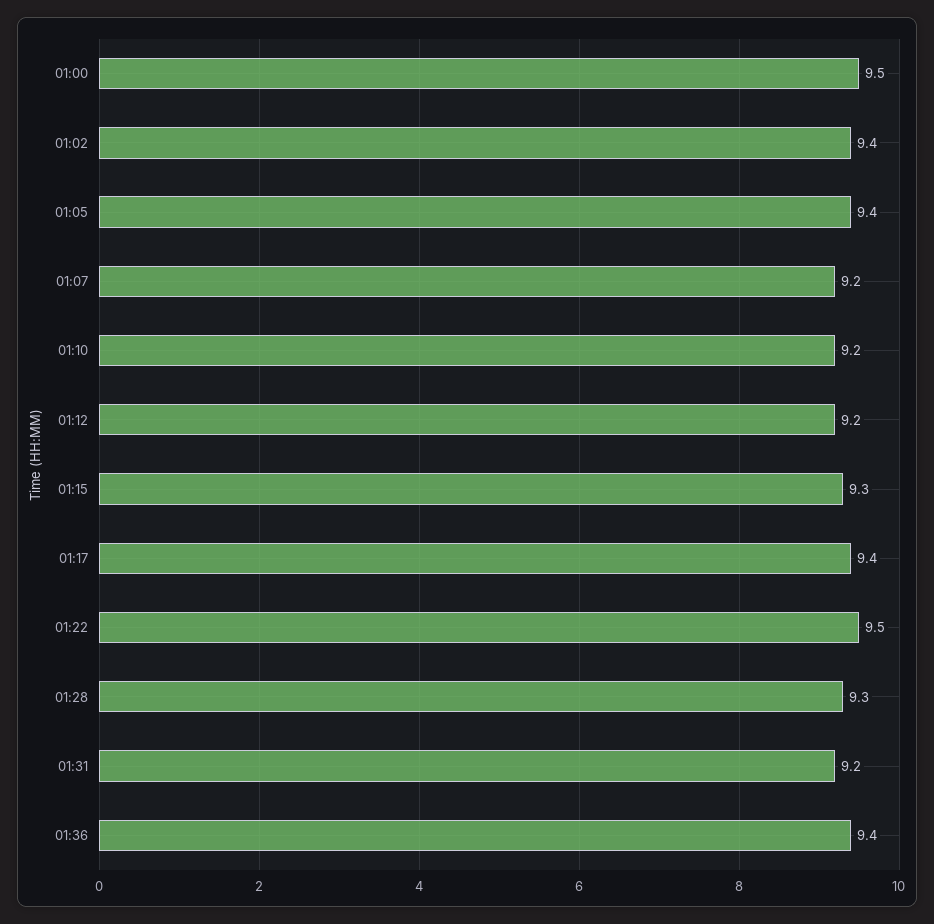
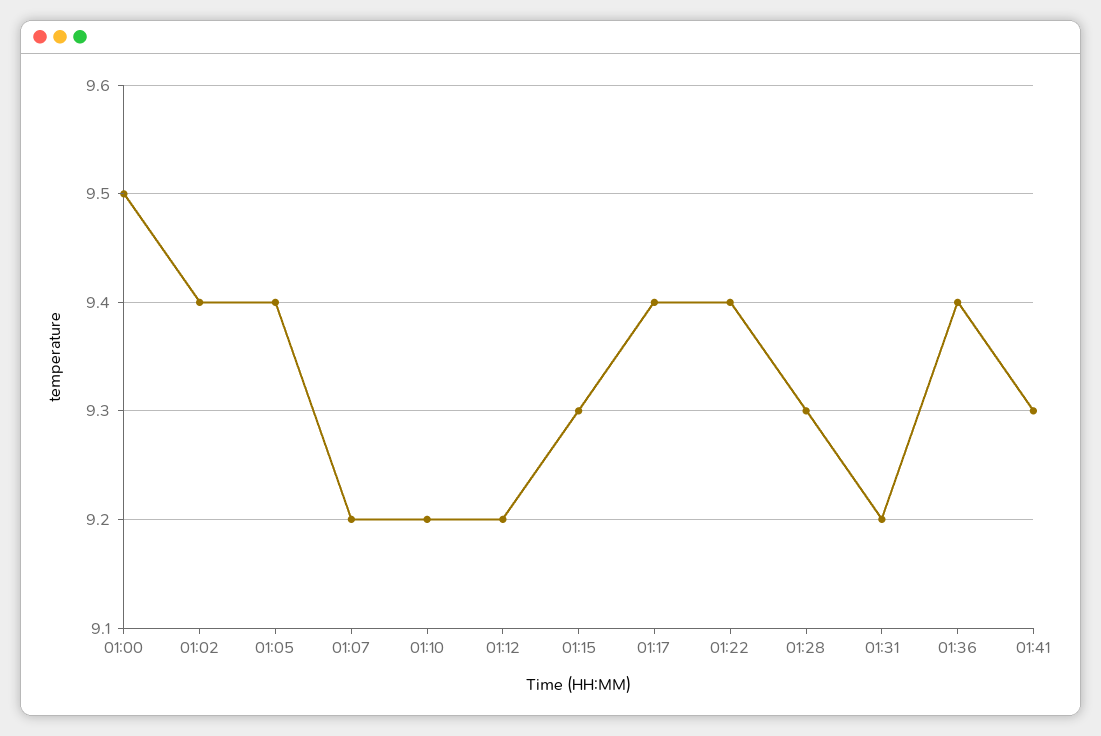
01:22: 9.5 -> 9.4
01:41: none -> 9.3

